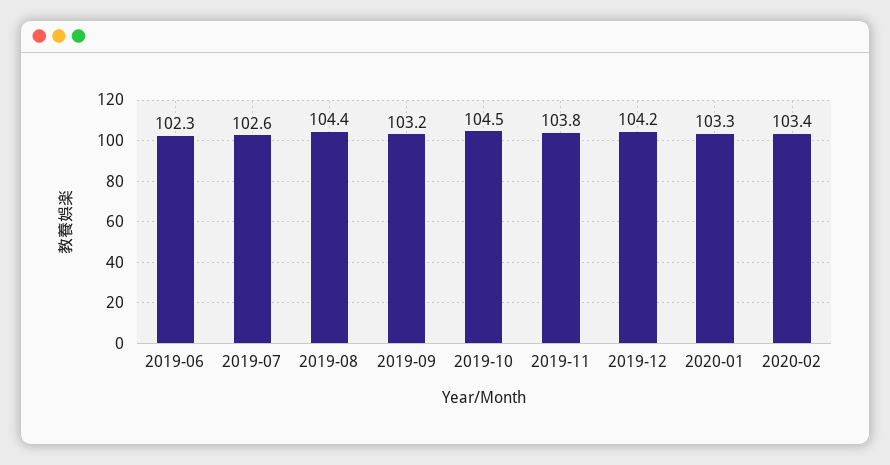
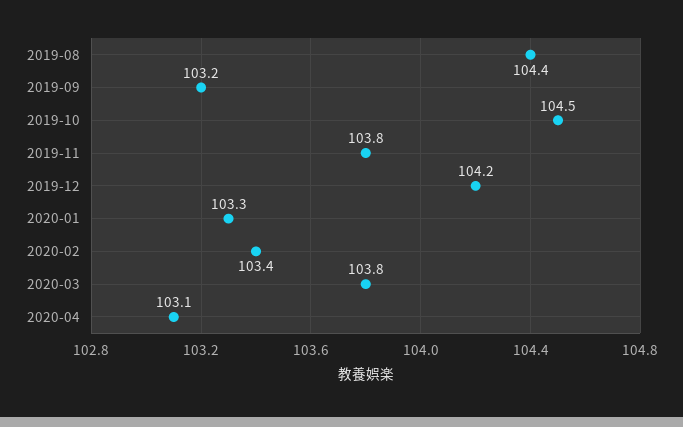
2019-06: 102.3 -> none
2019-07: 102.6 -> none
2020-03: none -> 103.8
2020-04: none -> 103.1

